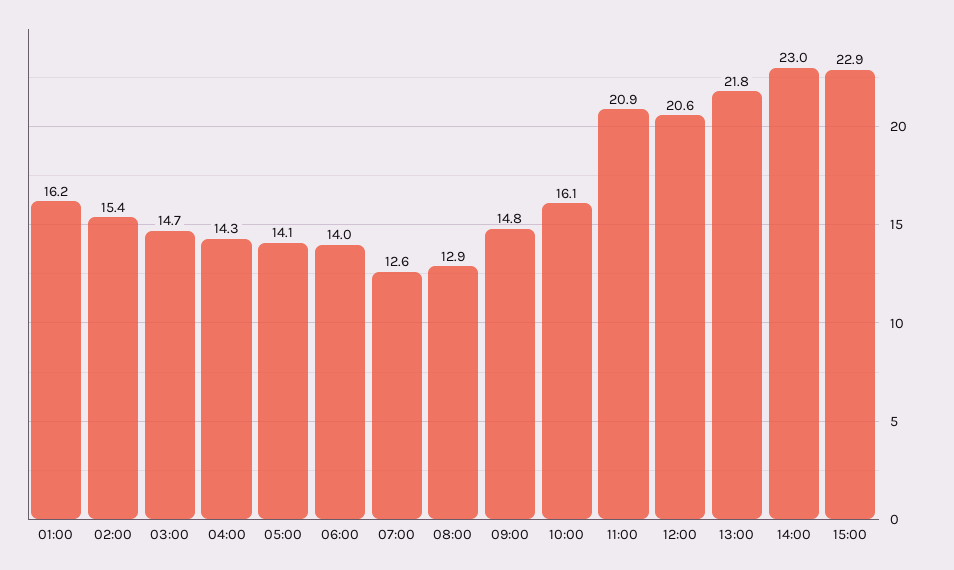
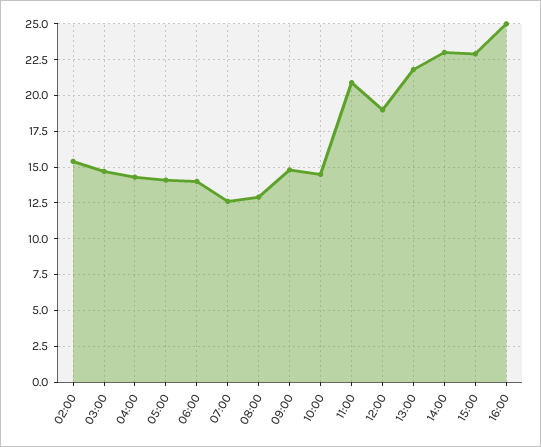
01:00: 16.2 -> none
10:00: 16.1 -> 14.5
12:00: 20.6 -> 19
16:00: none -> 25

